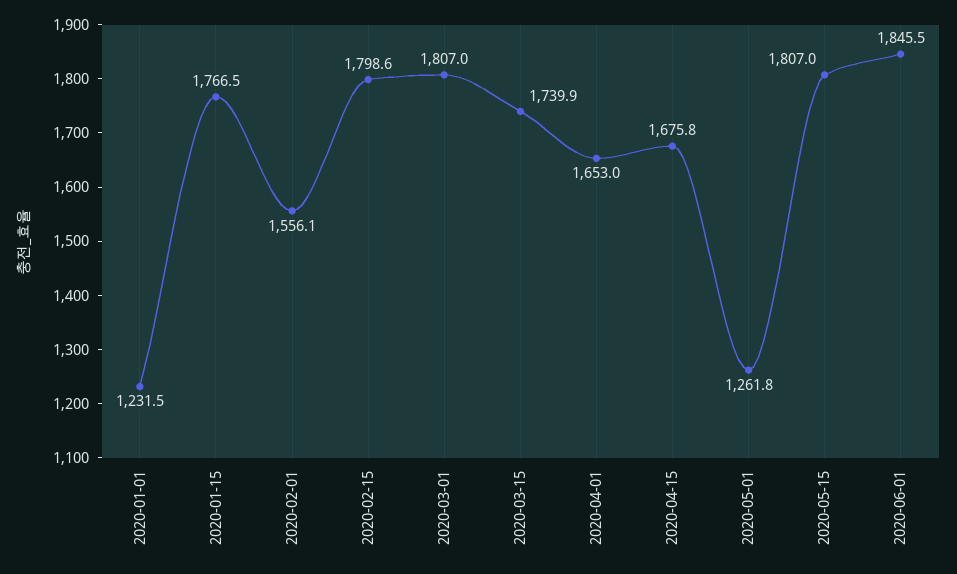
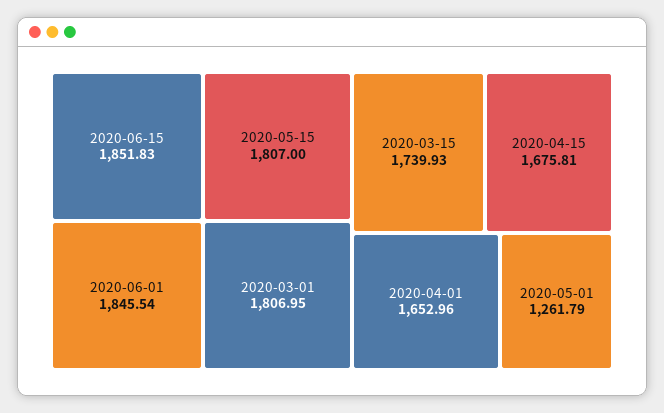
2020-01-01: 1231.5 -> none
2020-01-15: 1766.5 -> none
2020-02-01: 1556.1 -> none
2020-02-15: 1798.6 -> none
2020-06-15: none -> 1851.83

